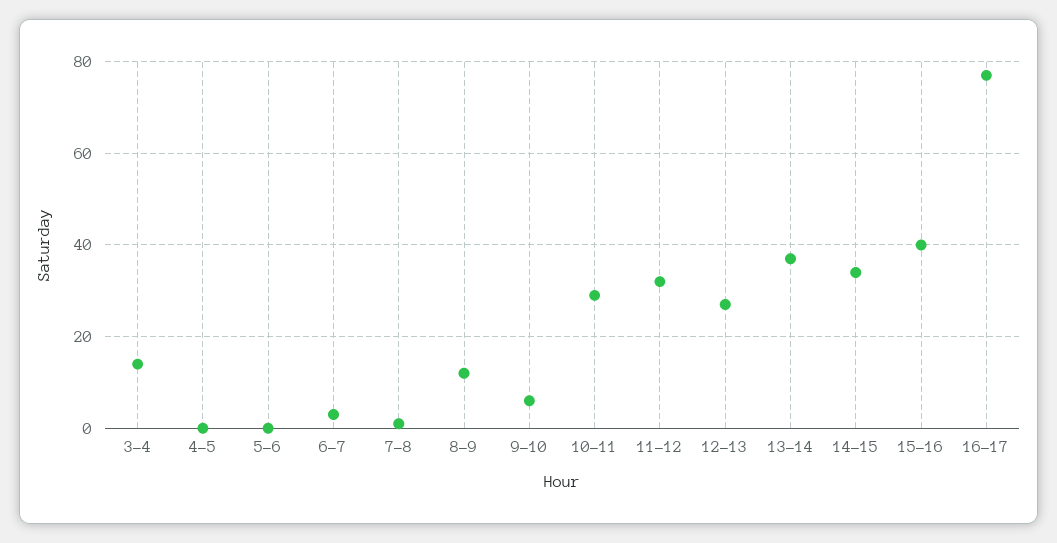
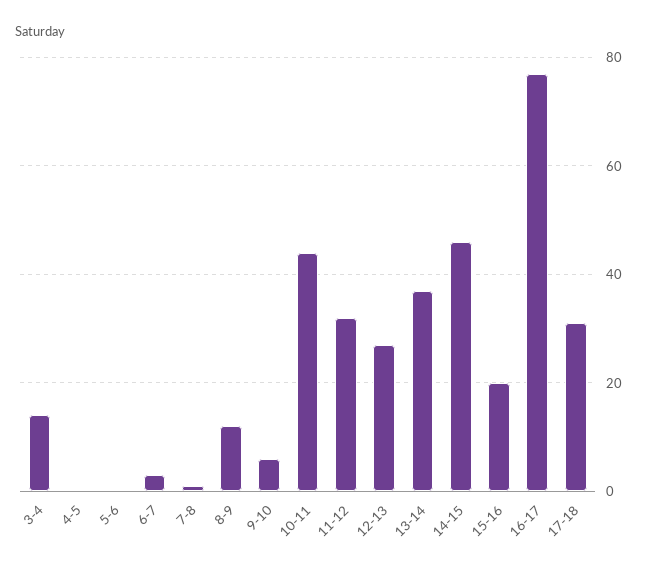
10-11: 30 -> 45
14-15: 35 -> 45
15-16: 40 -> 20
17-18: none -> 30

